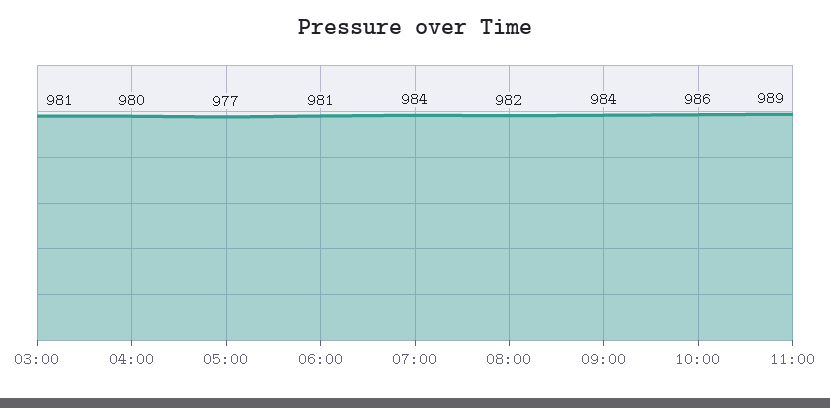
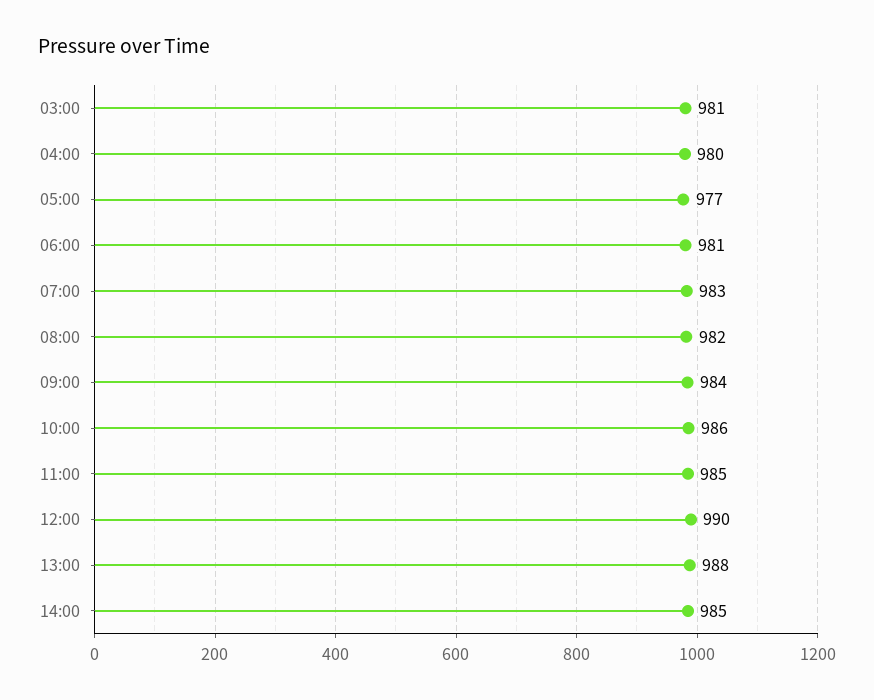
07:00: 984 -> 983
11:00: 989 -> 985
12:00: none -> 990
13:00: none -> 988
14:00: none -> 985

